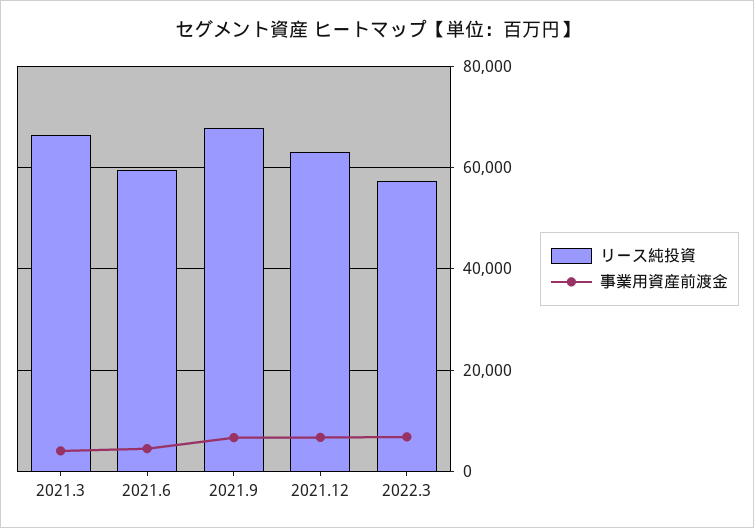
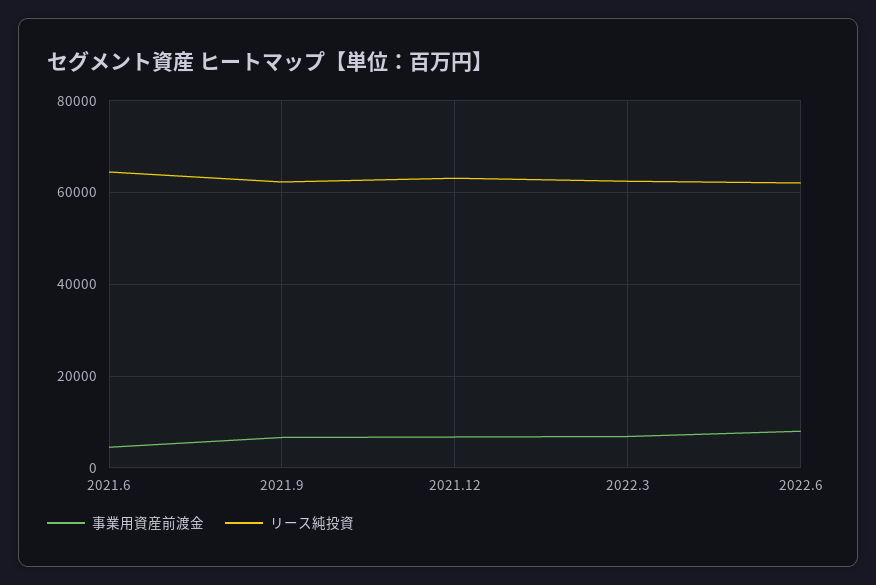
リース純投資, 2021.3: 66000 -> none
事業用資産前渡金, 2021.3: 4000 -> none
リース純投資, 2021.6: 60000 -> 64000
リース純投資, 2021.9: 68000 -> 62000
リース純投資, 2022.3: 58000 -> 62000
事業用資産前渡金, 2022.6: none -> 8000
リース純投資, 2022.6: none -> 62000

